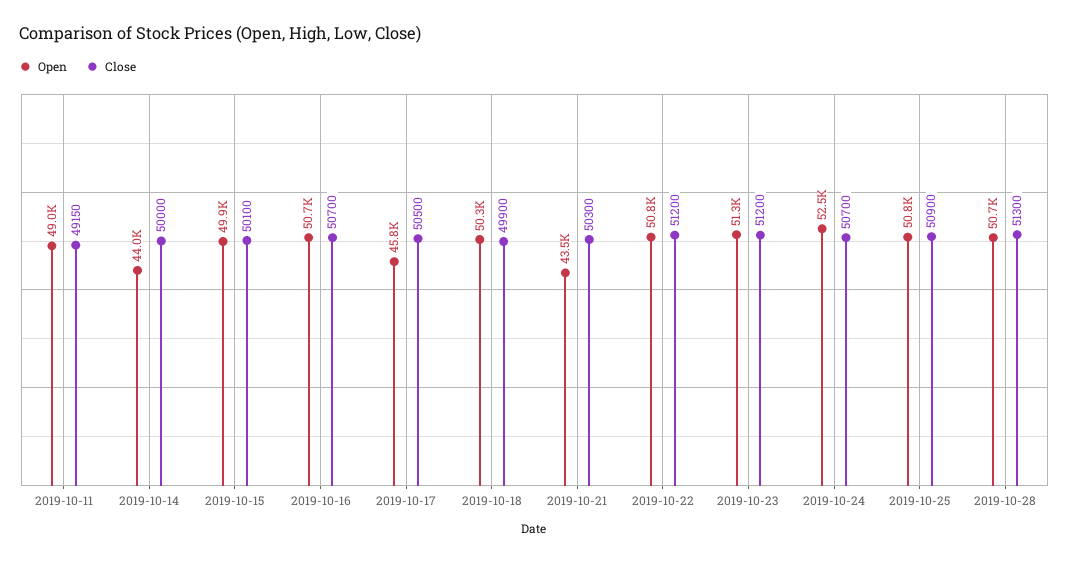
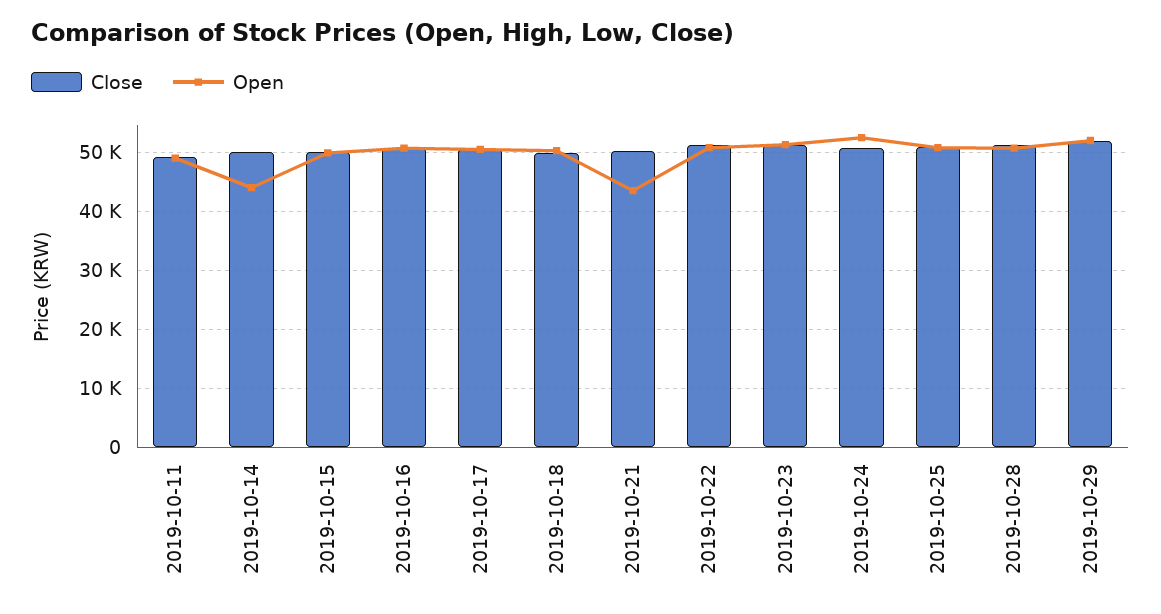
Open, 2019-10-17: 45800 -> 50000
Close, 2019-10-29: none -> 52000
Open, 2019-10-29: none -> 52000

